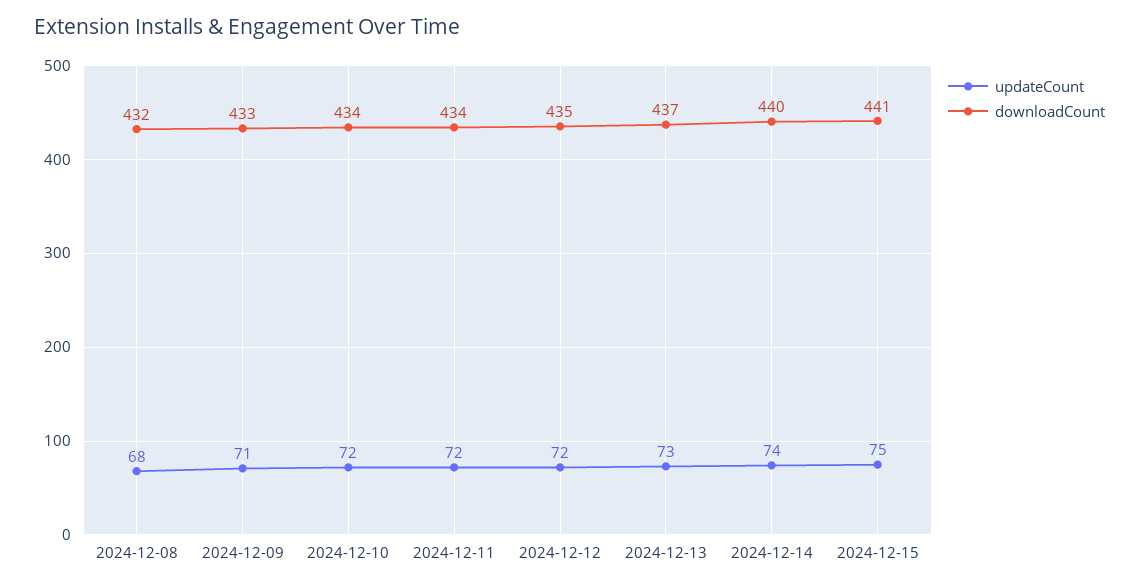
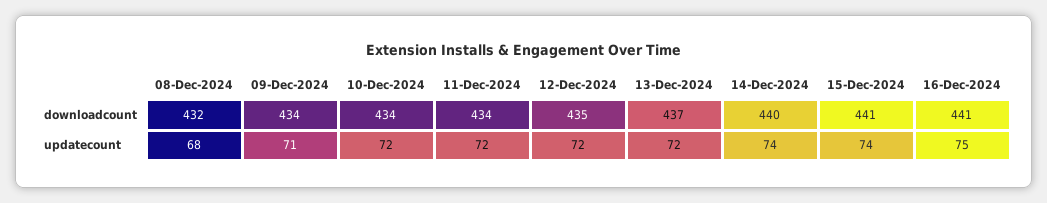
downloadCount, 2024-12-09: 433 -> 434
updateCount, 2024-12-13: 73 -> 72
updateCount, 2024-12-15: 75 -> 74
downloadCount, 16-Dec-2024: none -> 441
updateCount, 16-Dec-2024: none -> 75

